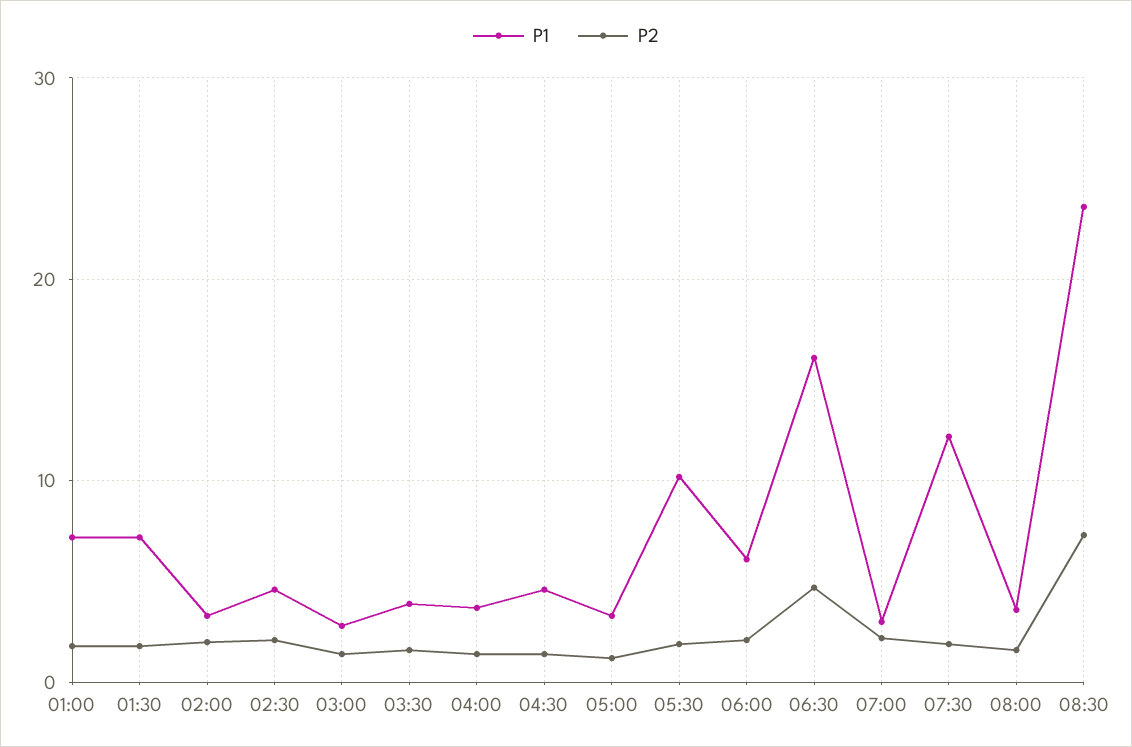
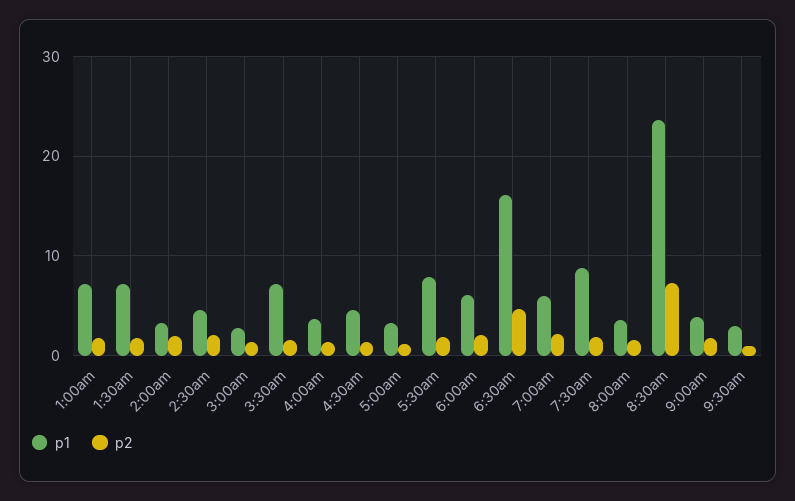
P1, 03:30: 4 -> 7
P1, 05:30: 10 -> 8
P1, 07:00: 3 -> 6
P1, 07:30: 12 -> 9
P1, 9:00am: none -> 4
P2, 9:00am: none -> 2
P1, 9:30am: none -> 3
P2, 9:30am: none -> 1

